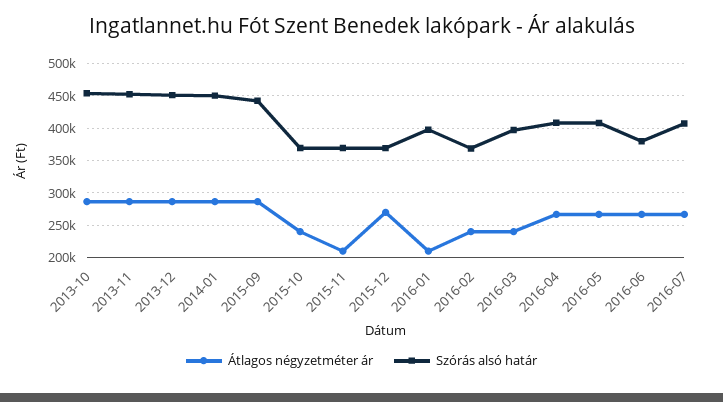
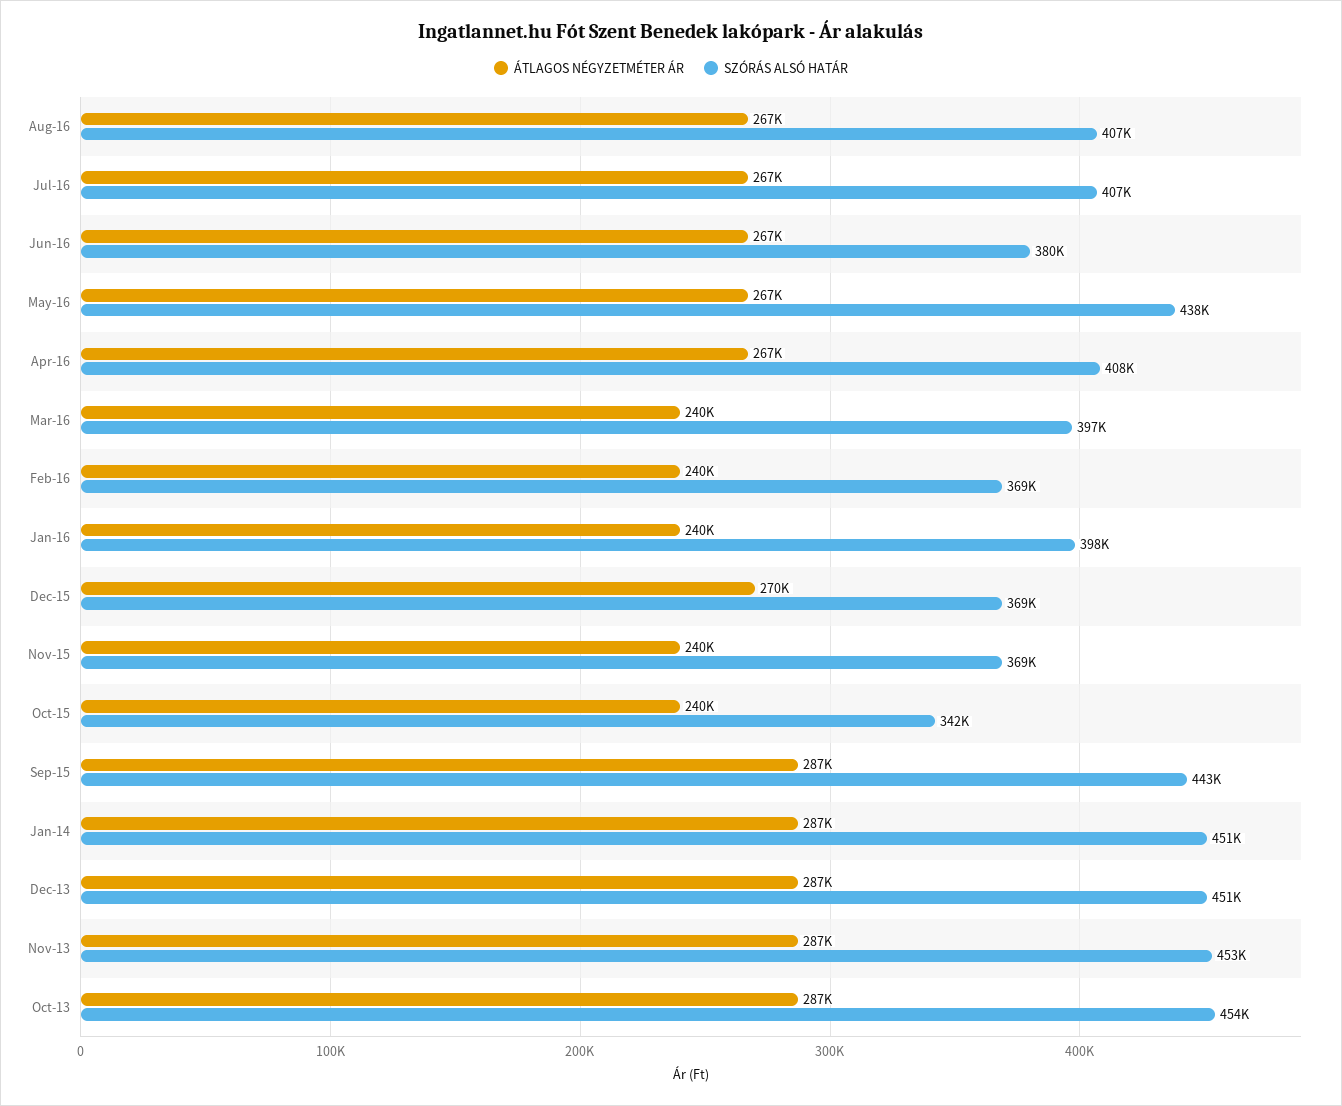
Szórás alsó határ, 2015-10: 370000 -> 342000
Átlagos négyzetméter ár, 2015-11: 210000 -> 240000
Átlagos négyzetméter ár, 2016-01: 210000 -> 240000
Szórás alsó határ, 2016-05: 410000 -> 438000
Átlagos négyzetméter ár, Aug-16: none -> 267000
Szórás alsó határ, Aug-16: none -> 407000

